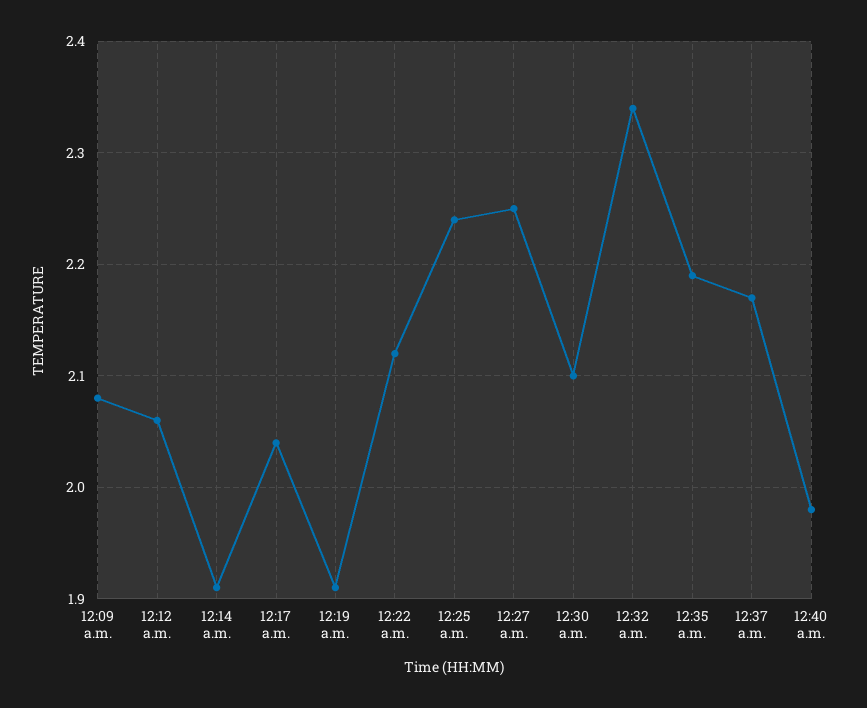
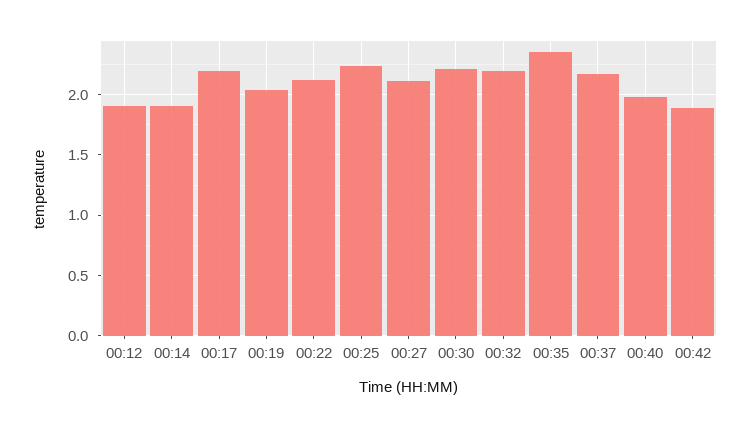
12:09 a.m.: 2.08 -> none
12:12 a.m.: 2.06 -> 1.9
12:17 a.m.: 2.04 -> 2.2
12:19 a.m.: 1.91 -> 2.05
12:27 a.m.: 2.25 -> 2.1
12:30 a.m.: 2.1 -> 2.2
12:32 a.m.: 2.34 -> 2.2
12:35 a.m.: 2.19 -> 2.35
00:42: none -> 1.9

